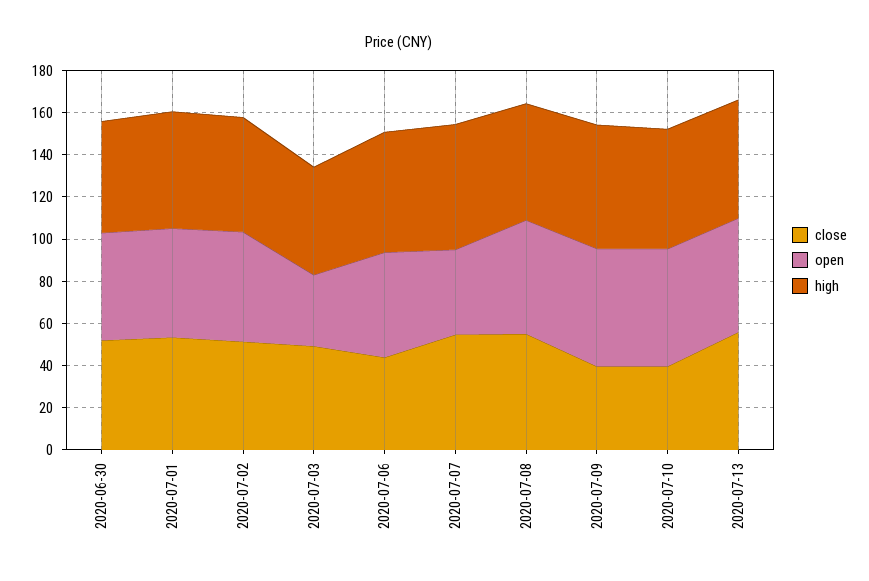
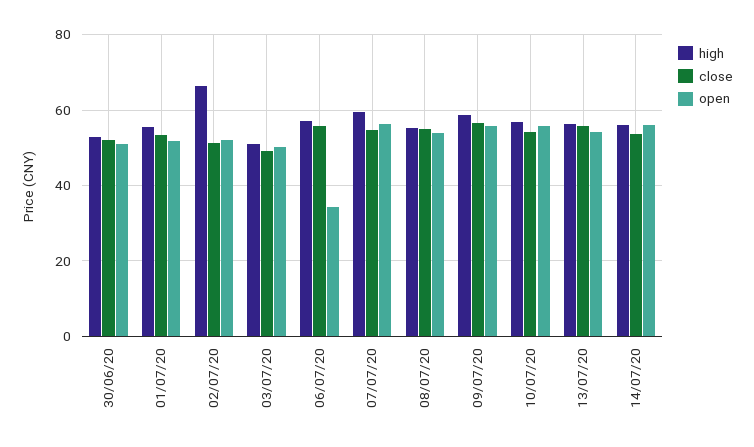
high, 2020-07-02: 55 -> 66
open, 2020-07-03: 35 -> 50
close, 2020-07-06: 45 -> 56
open, 2020-07-06: 50 -> 34
open, 2020-07-07: 40 -> 56
close, 2020-07-09: 40 -> 56
close, 2020-07-10: 40 -> 54
high, 14/07/20: none -> 56
close, 14/07/20: none -> 54
open, 14/07/20: none -> 56

